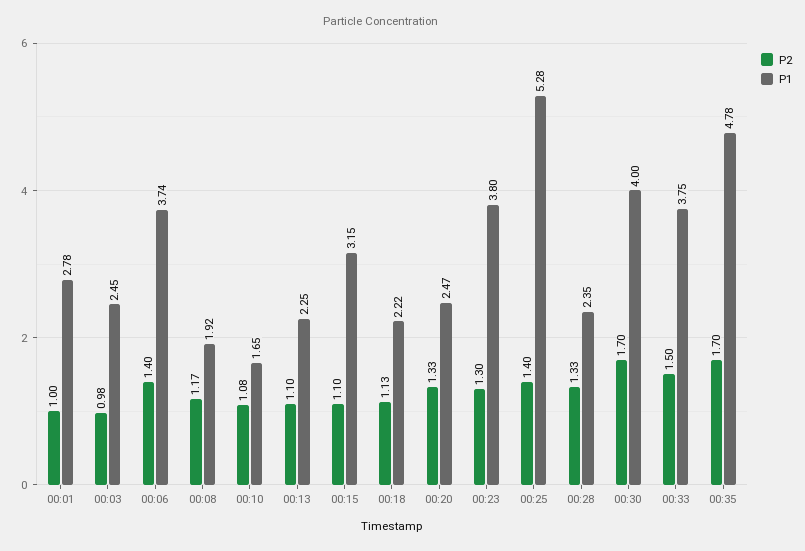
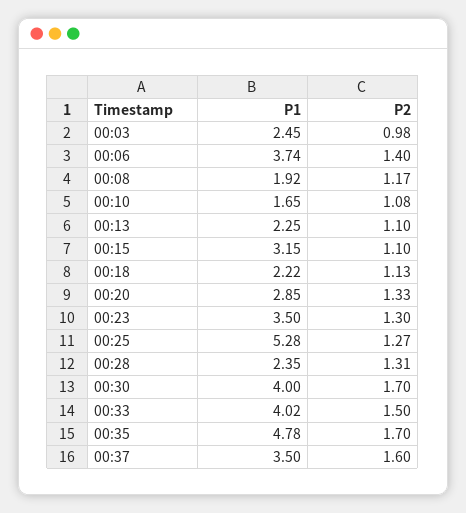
P2, 00:01: 1 -> none
P1, 00:01: 2.78 -> none
P1, 00:20: 2.47 -> 2.85
P1, 00:23: 3.8 -> 3.5
P2, 00:25: 1.4 -> 1.27
P2, 00:28: 1.33 -> 1.31
P1, 00:33: 3.75 -> 4.02
P1, 00:37: none -> 3.5
P2, 00:37: none -> 1.6

